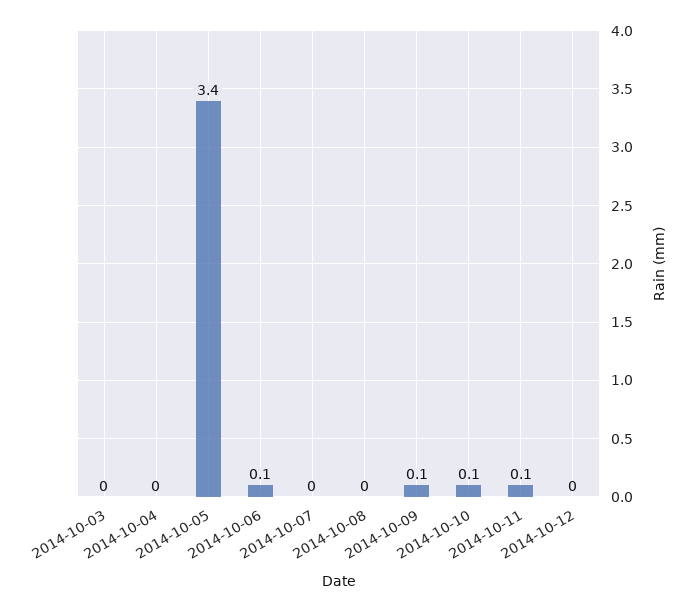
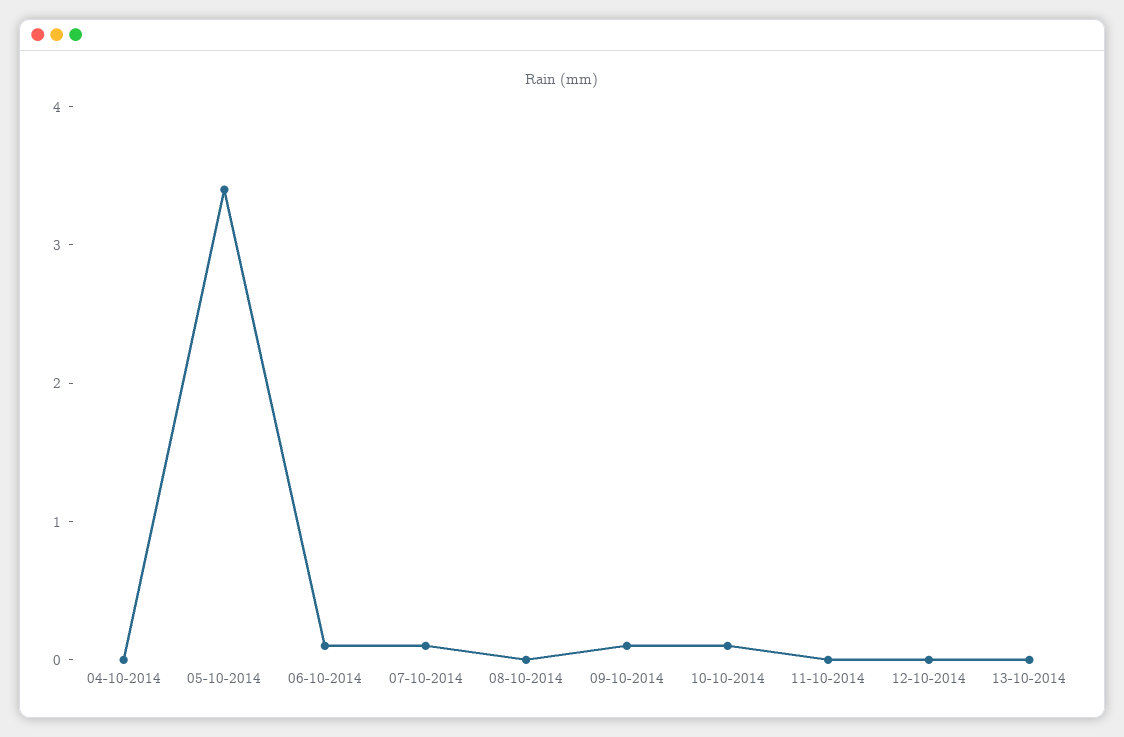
2014-10-03: 0 -> none
2014-10-07: 0 -> 0.1
2014-10-11: 0.1 -> 0
13-10-2014: none -> 0

